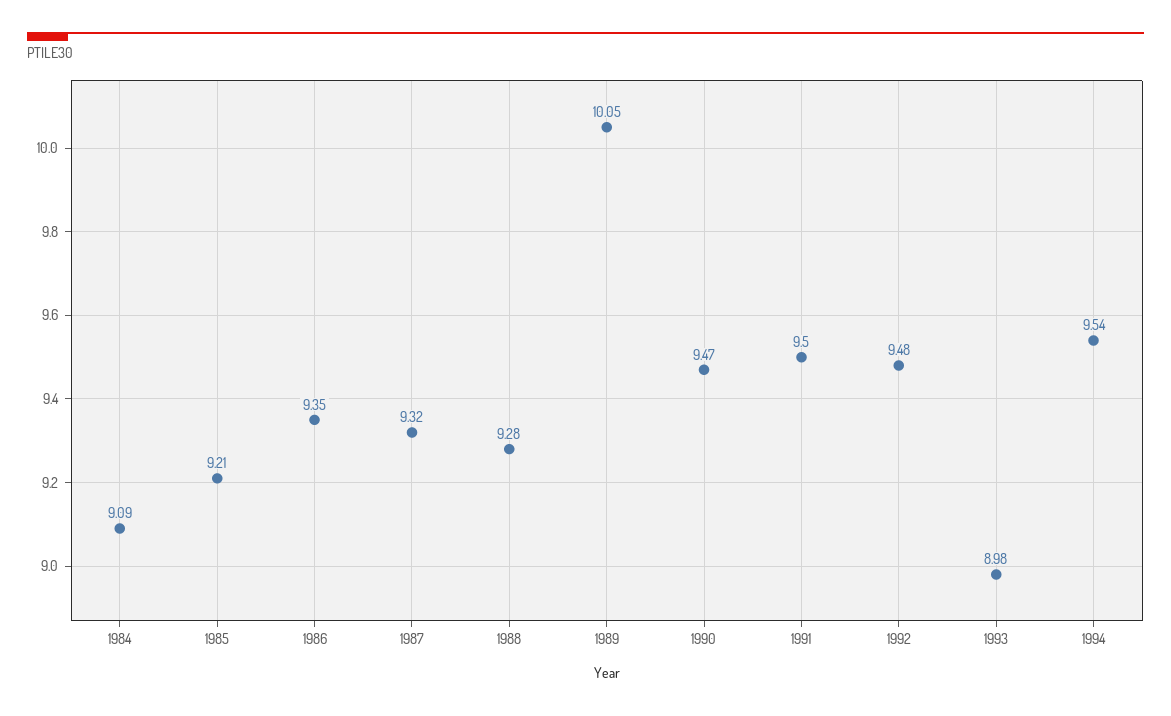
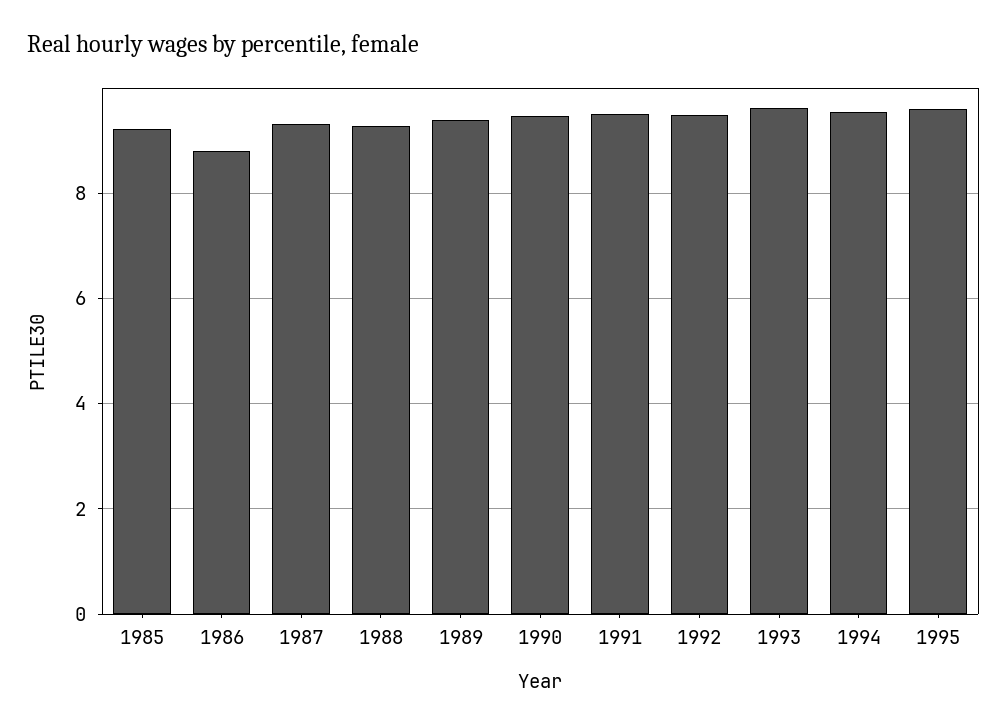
1984: 9.09 -> none
1986: 9.35 -> 8.8
1989: 10.05 -> 9.4
1993: 8.98 -> 9.6
1995: none -> 9.6

